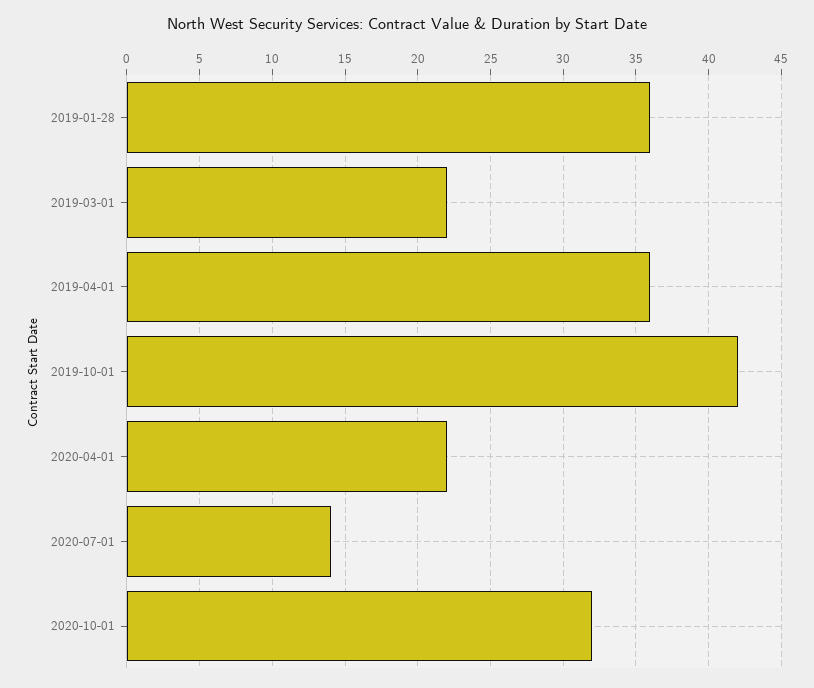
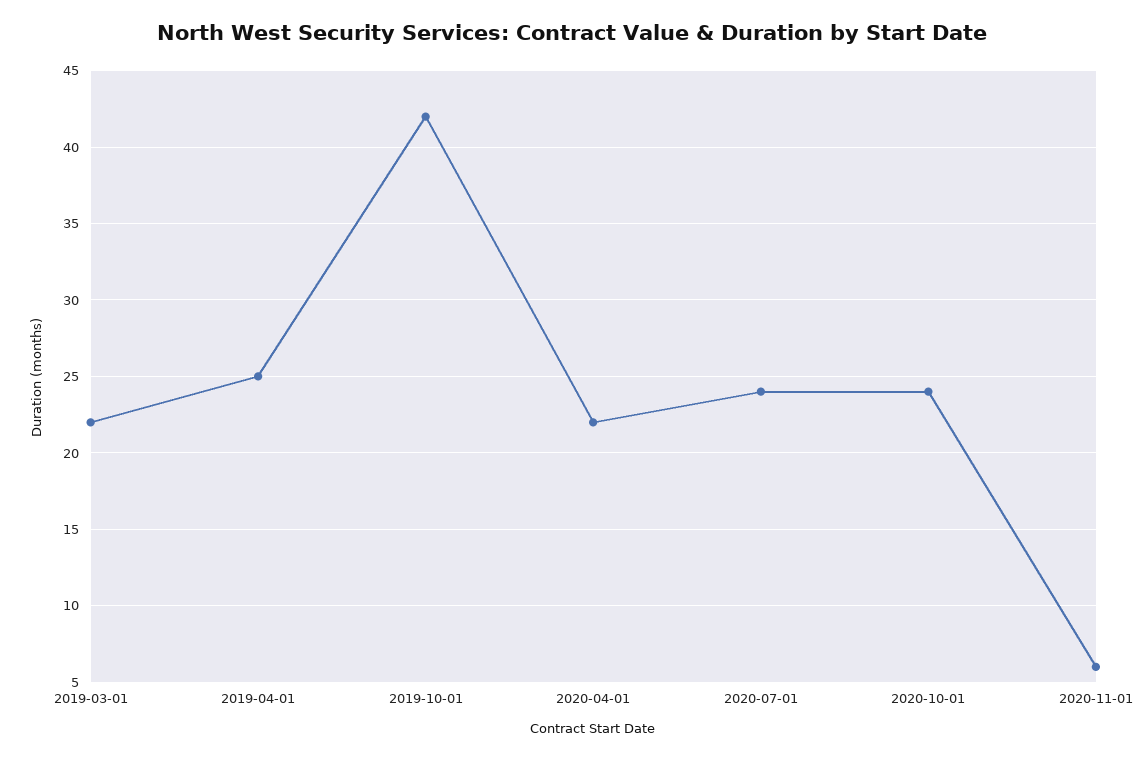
2019-01-28: 36 -> none
2019-04-01: 36 -> 25
2020-07-01: 14 -> 24
2020-10-01: 32 -> 24
2020-11-01: none -> 6

